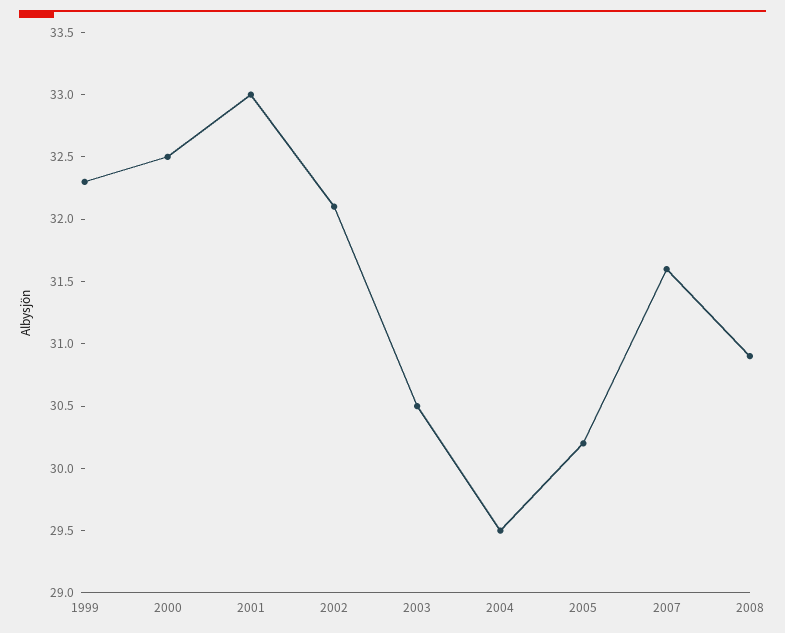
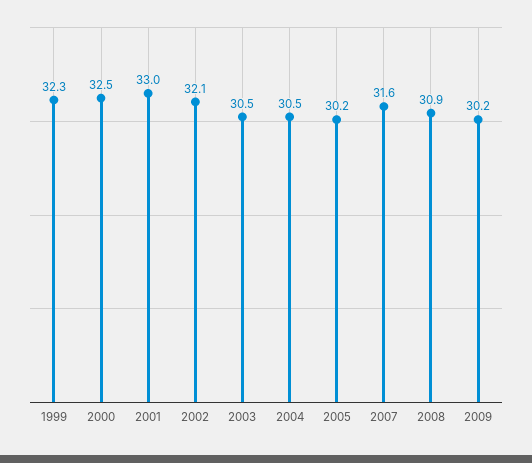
2004: 29.5 -> 30.5
2009: none -> 30.2

